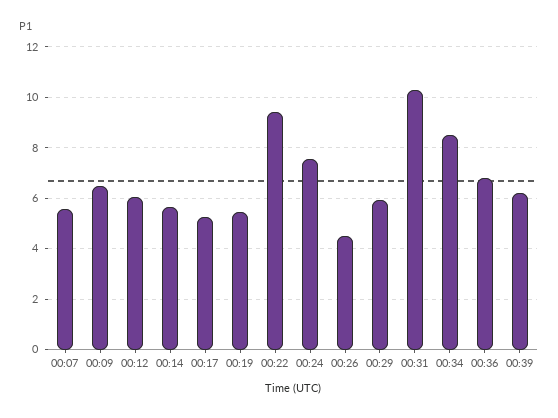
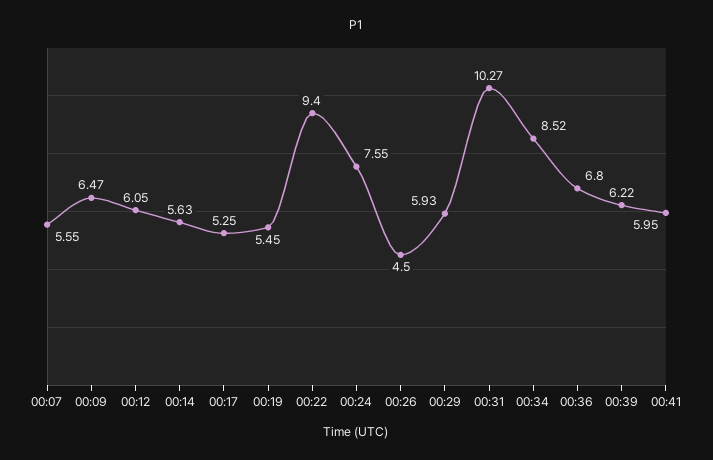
00:41: none -> 5.95

